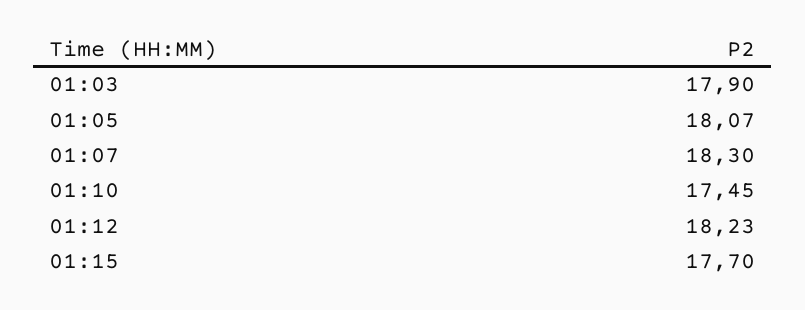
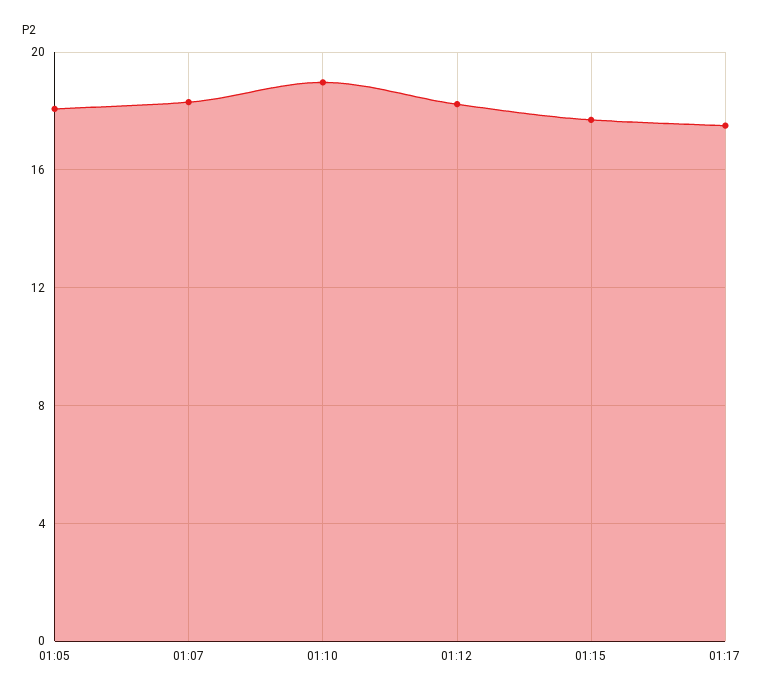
01:03: 17.9 -> none
01:10: 17.45 -> 19
01:17: none -> 17.5

